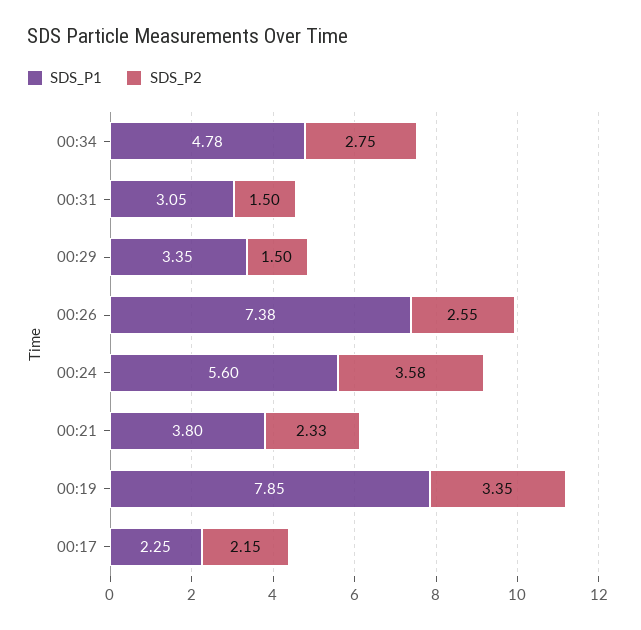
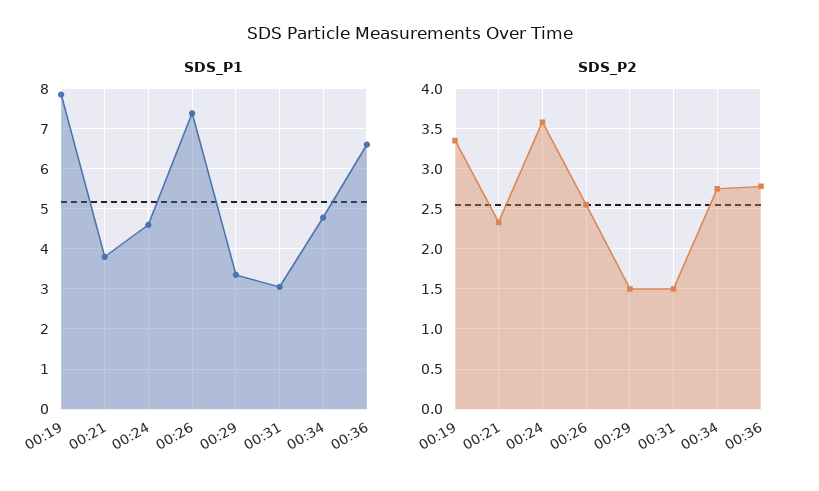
SDS_P1, 00:24: 5.6 -> 4.6
SDS_P1, 00:17: 2.25 -> none
SDS_P2, 00:17: 2.15 -> none
SDS_P1, 00:36: none -> 6.6
SDS_P2, 00:36: none -> 2.8

